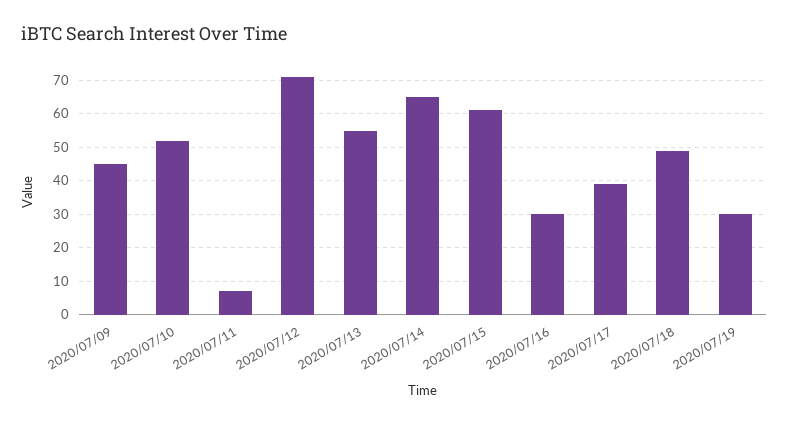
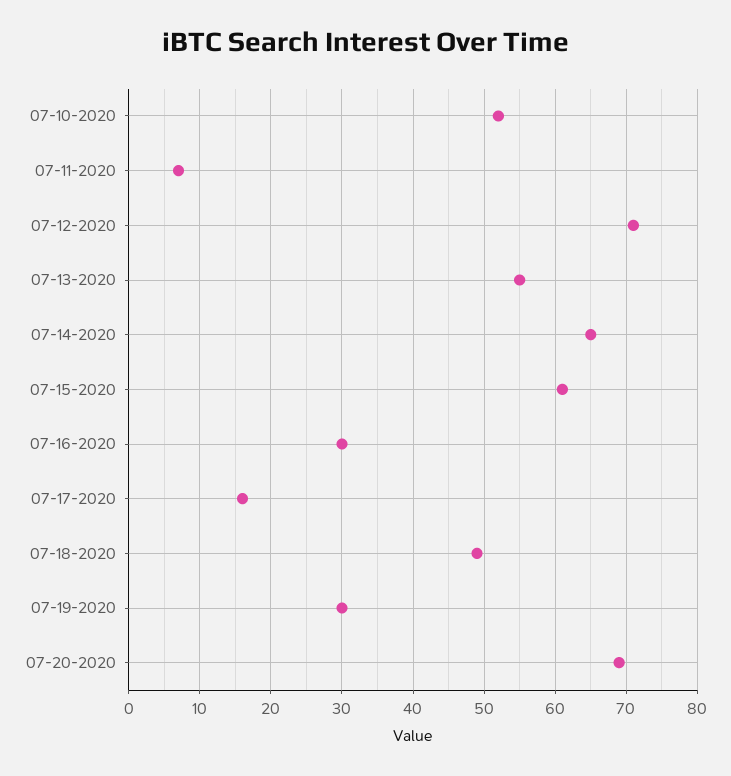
2020/07/09: 45 -> none
2020/07/17: 40 -> 16
07-20-2020: none -> 69

